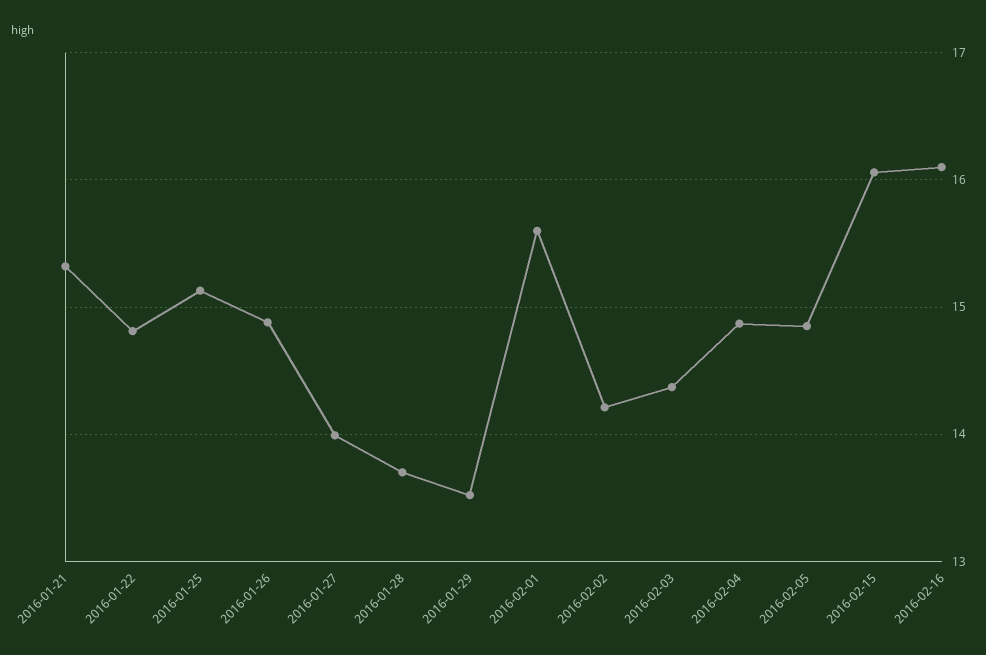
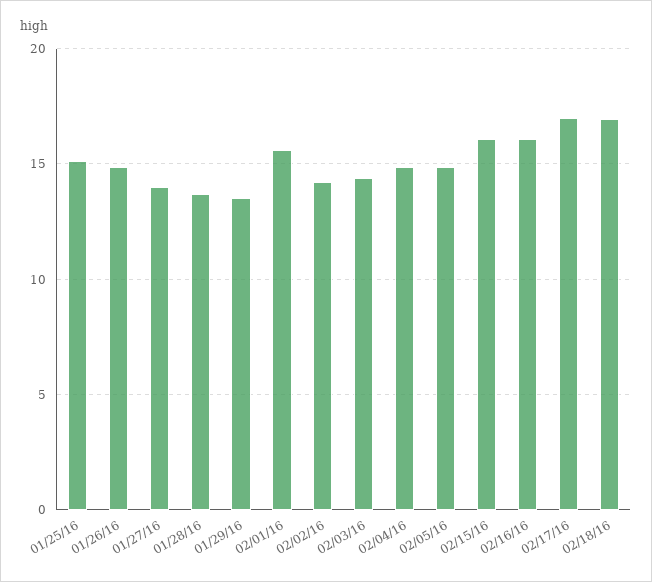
2016-01-21: 15.3 -> none
2016-01-22: 14.8 -> none
02/17/16: none -> 17
02/18/16: none -> 17

